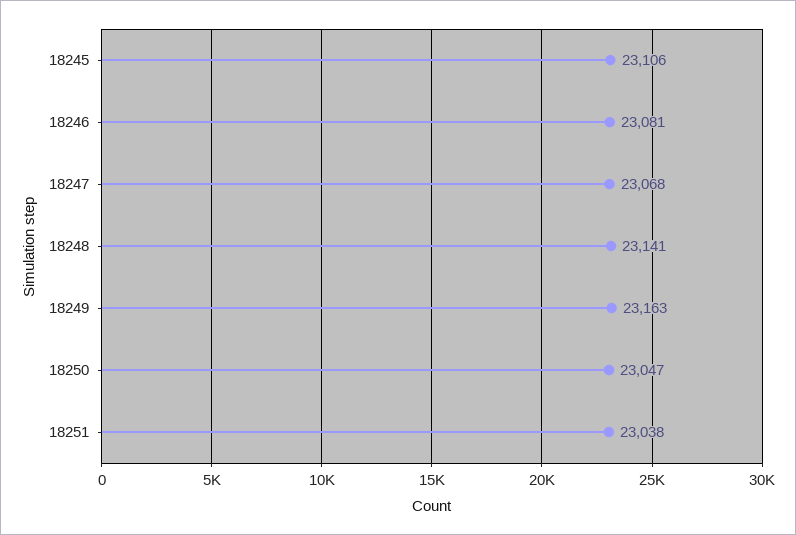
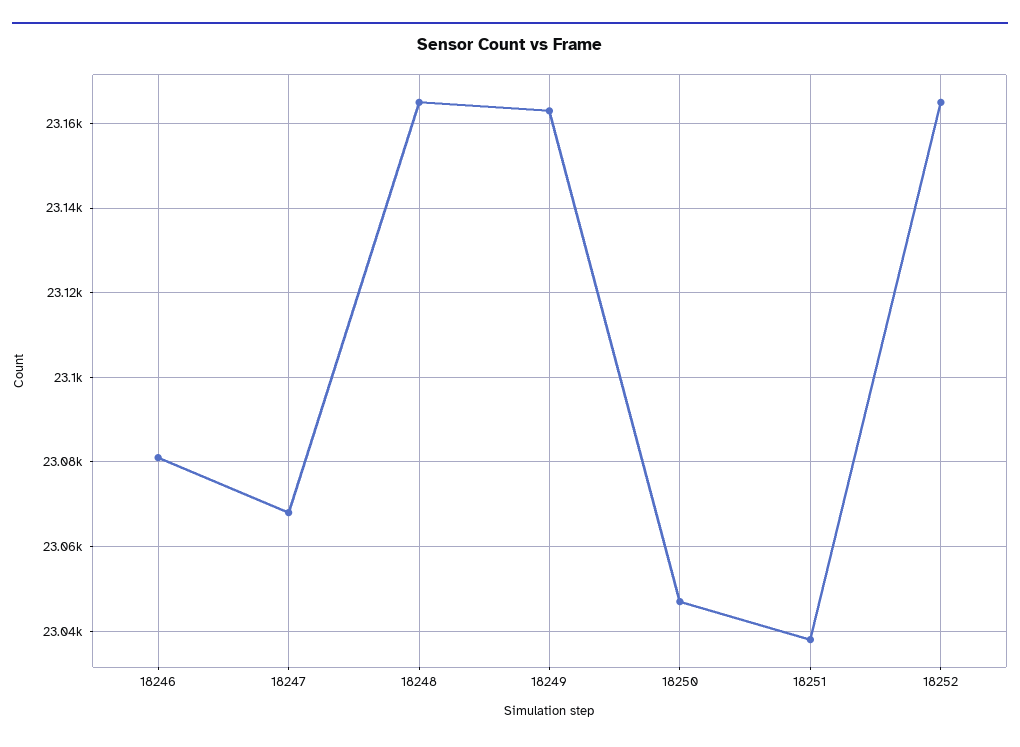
18245: 23106 -> none
18248: 23141 -> 23165
18252: none -> 23165

